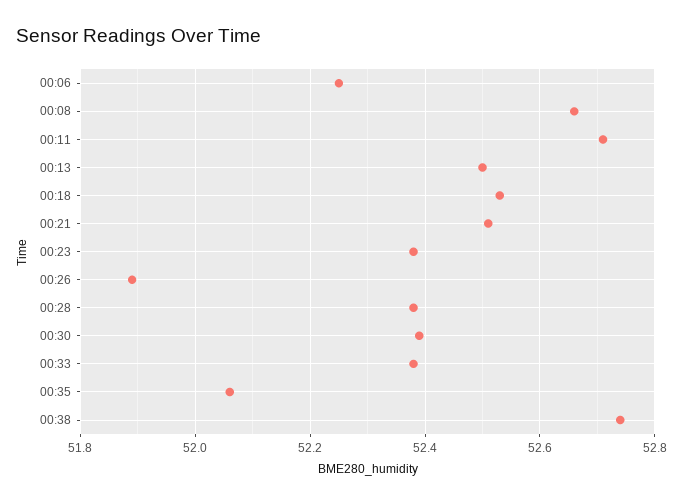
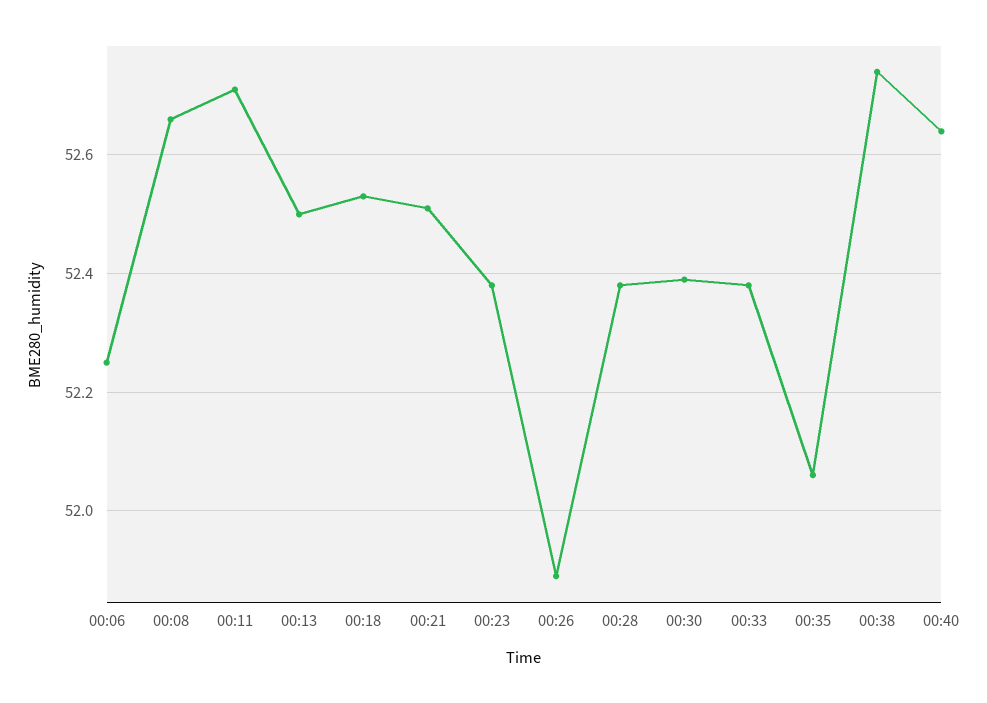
00:40: none -> 52.65

